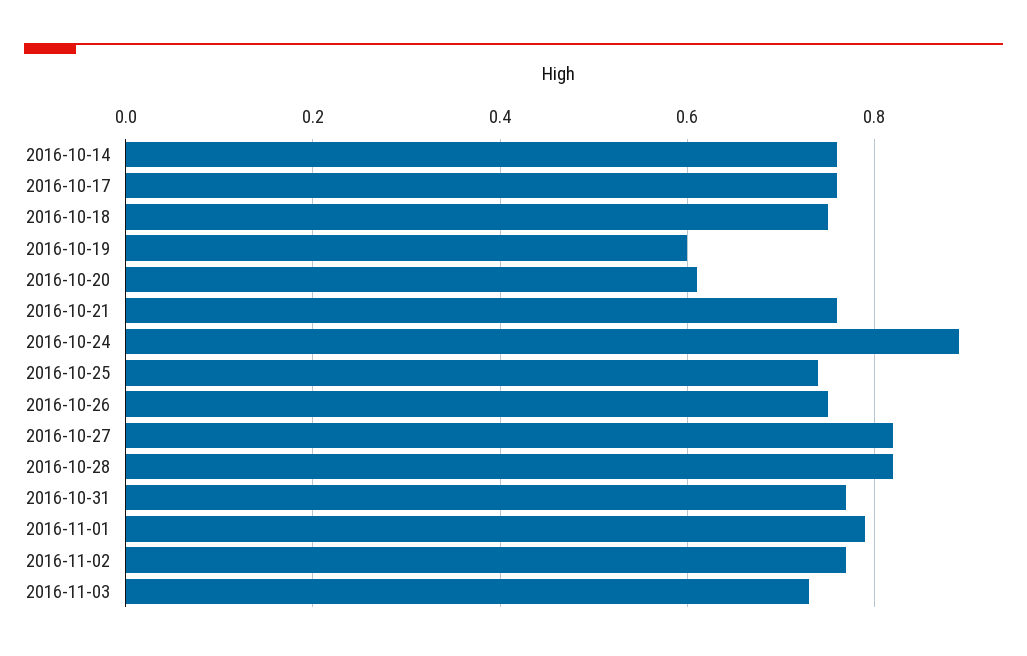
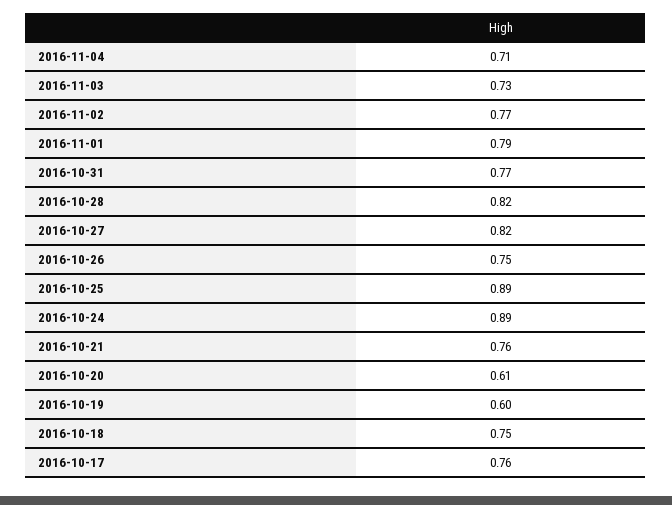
2016-10-14: 0.75 -> none
2016-10-25: 0.75 -> 0.89
2016-11-04: none -> 0.71

